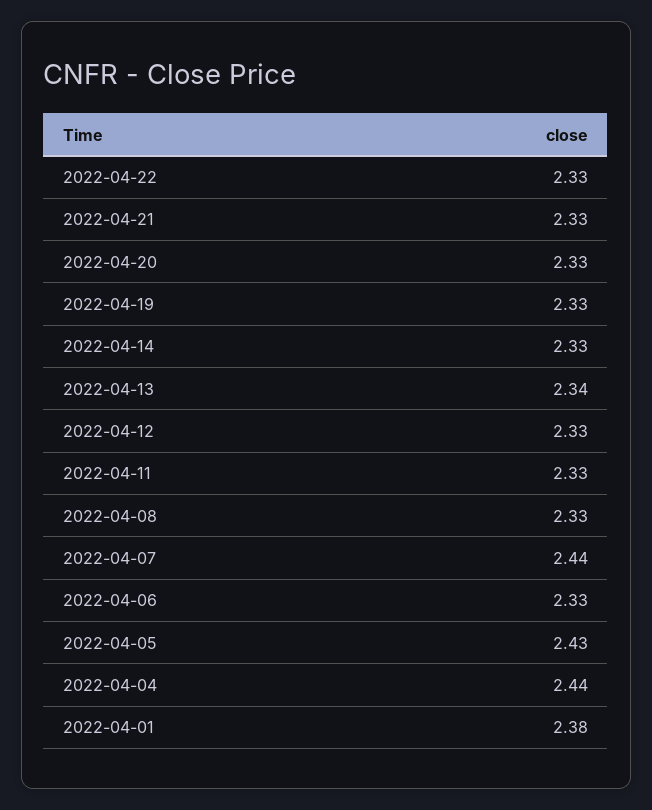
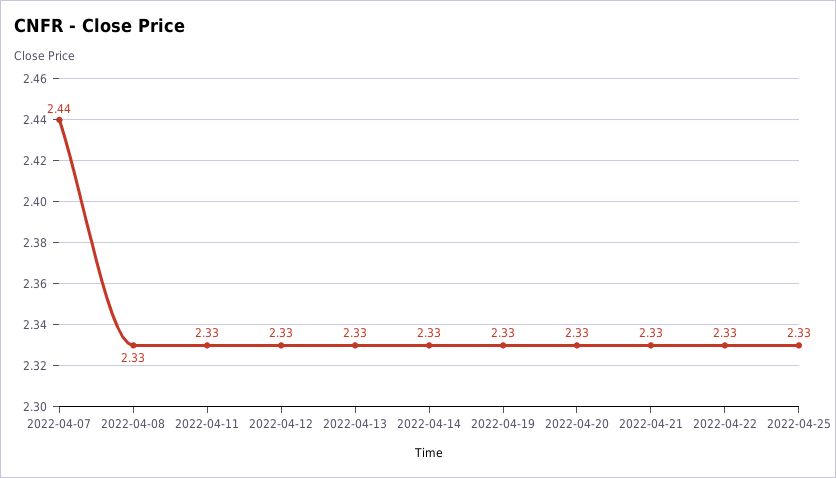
2022-04-13: 2.34 -> 2.33
2022-04-06: 2.33 -> none
2022-04-05: 2.43 -> none
2022-04-04: 2.44 -> none
2022-04-01: 2.38 -> none
2022-04-25: none -> 2.33

